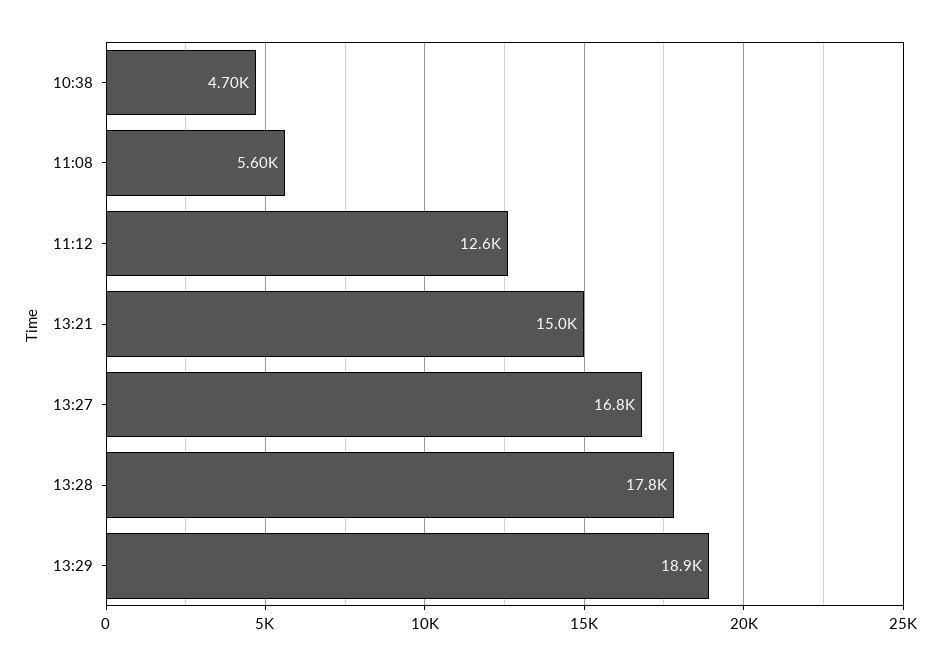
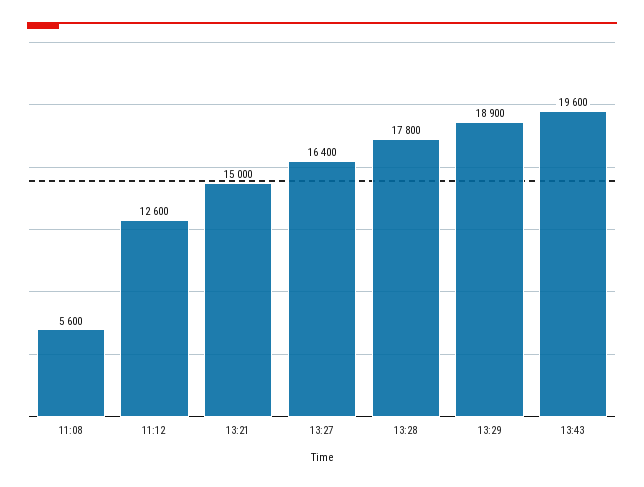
10:38: 4700 -> none
13:27: 16800 -> 16400
13:43: none -> 19600

